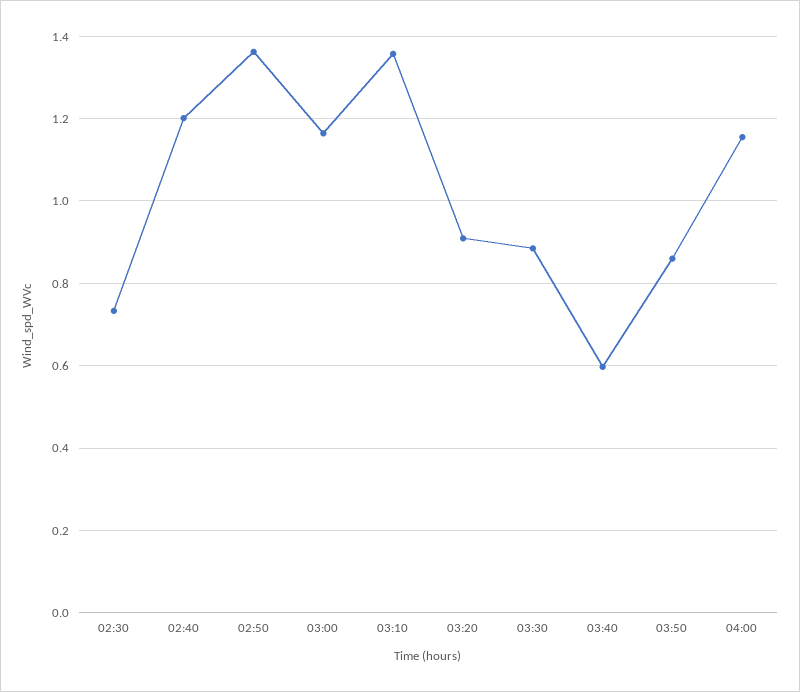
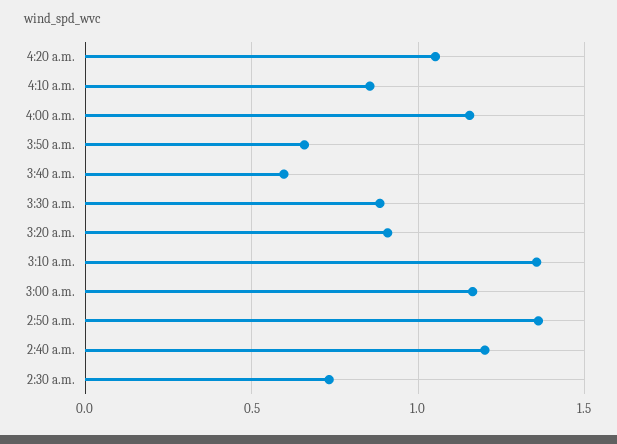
03:50: 0.86 -> 0.65
4:20 a.m.: none -> 1.05
4:10 a.m.: none -> 0.85

